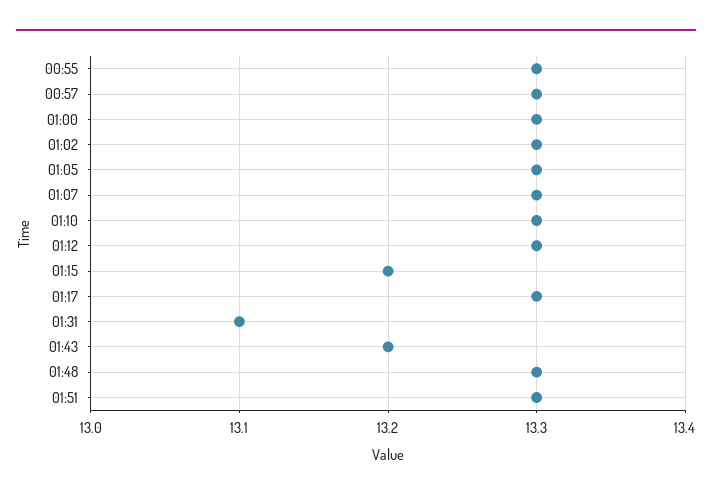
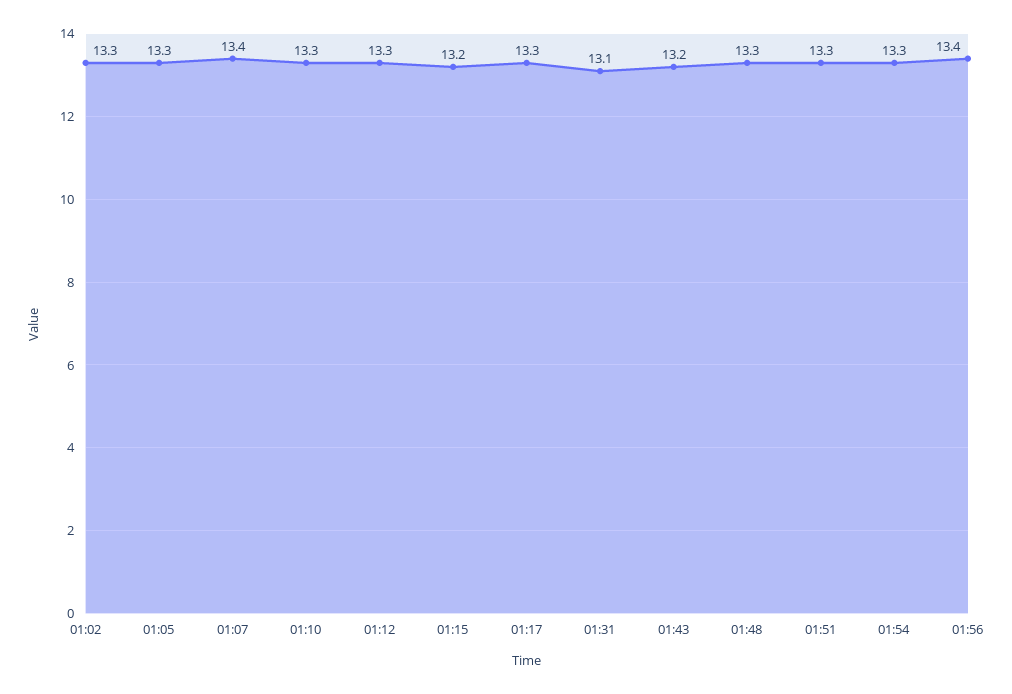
00:55: 13.3 -> none
00:57: 13.3 -> none
01:00: 13.3 -> none
01:07: 13.3 -> 13.4
01:54: none -> 13.3
01:56: none -> 13.4

